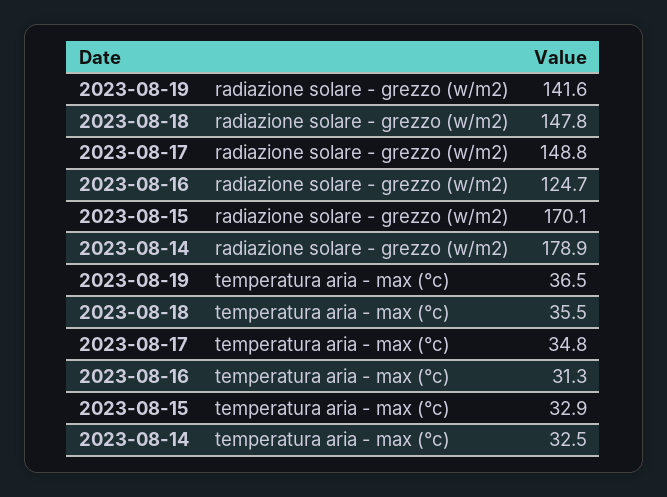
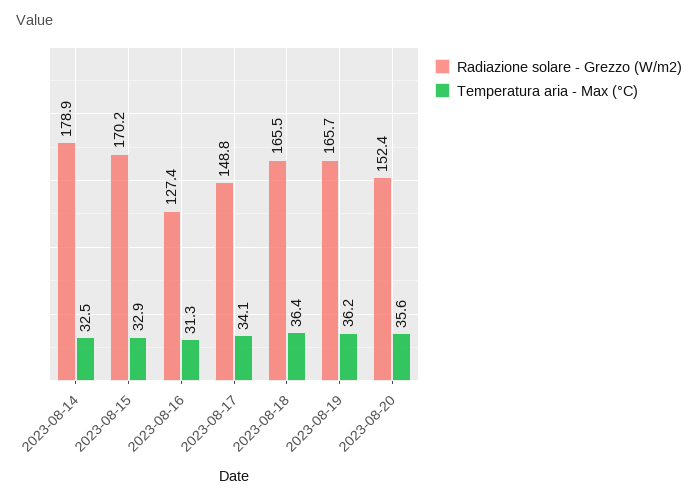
radiazione solare - grezzo (w/m2), 2023-08-19: 141.6 -> 165.7
radiazione solare - grezzo (w/m2), 2023-08-18: 147.8 -> 165.5
radiazione solare - grezzo (w/m2), 2023-08-16: 124.7 -> 127.4
radiazione solare - grezzo (w/m2), 2023-08-15: 170.1 -> 170.2
temperatura aria - max (°c), 2023-08-19: 36.5 -> 36.2
temperatura aria - max (°c), 2023-08-18: 35.5 -> 36.4
temperatura aria - max (°c), 2023-08-17: 34.8 -> 34.1
radiazione solare - grezzo (w/m2), 2023-08-20: none -> 152.4
temperatura aria - max (°c), 2023-08-20: none -> 35.6

